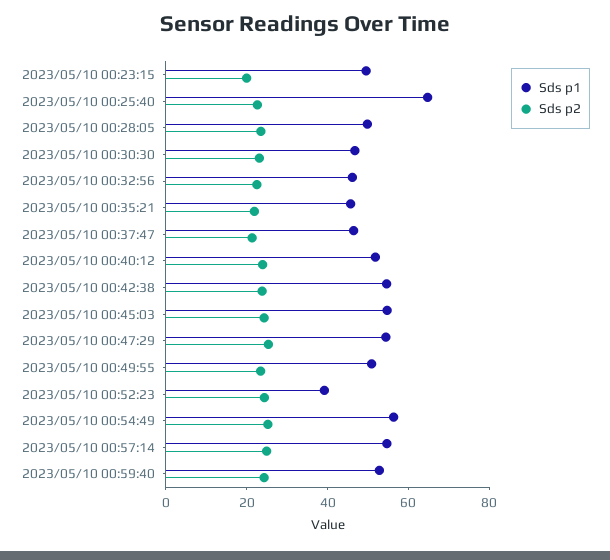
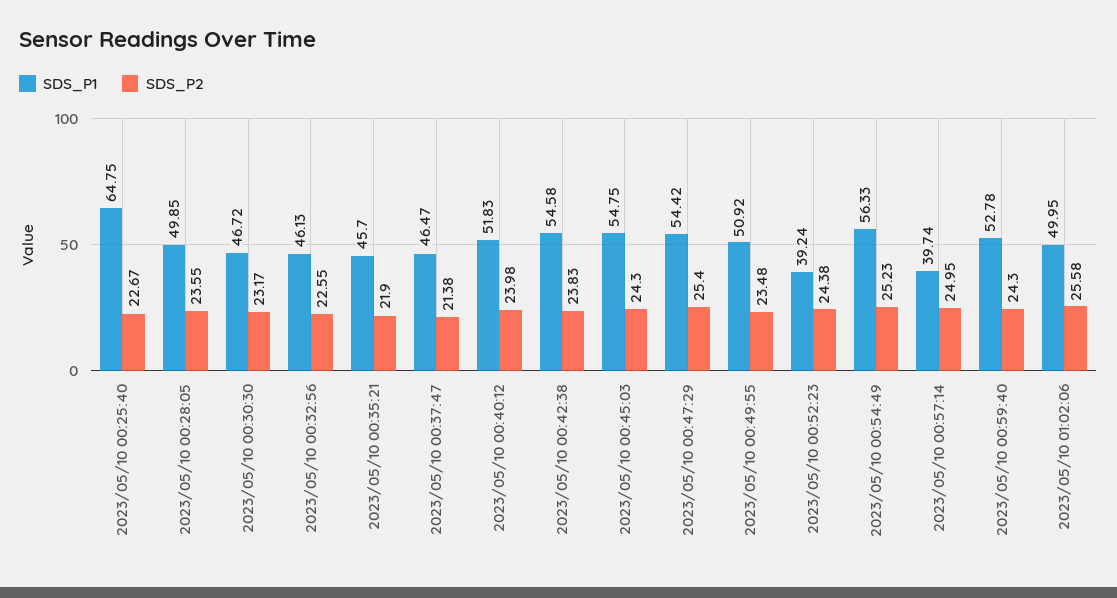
Sds p1, 2023/05/10 00:23:15: 50 -> none
Sds p2, 2023/05/10 00:23:15: 20 -> none
Sds p1, 2023/05/10 00:57:14: 55 -> 39.74
Sds p1, 2023/05/10 01:02:06: none -> 49.95
Sds p2, 2023/05/10 01:02:06: none -> 25.58

